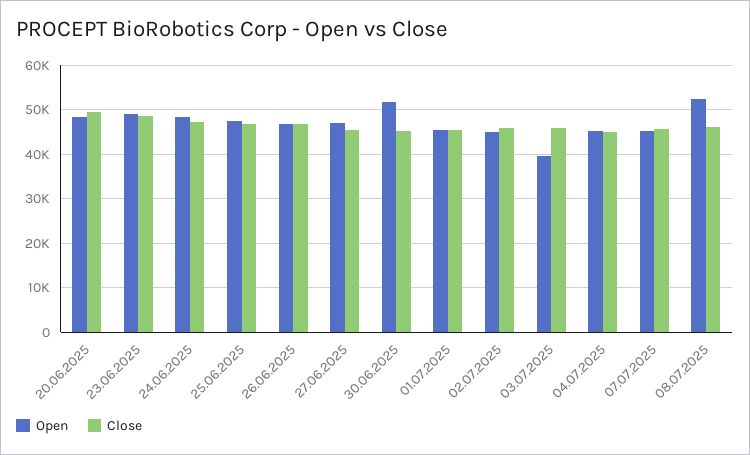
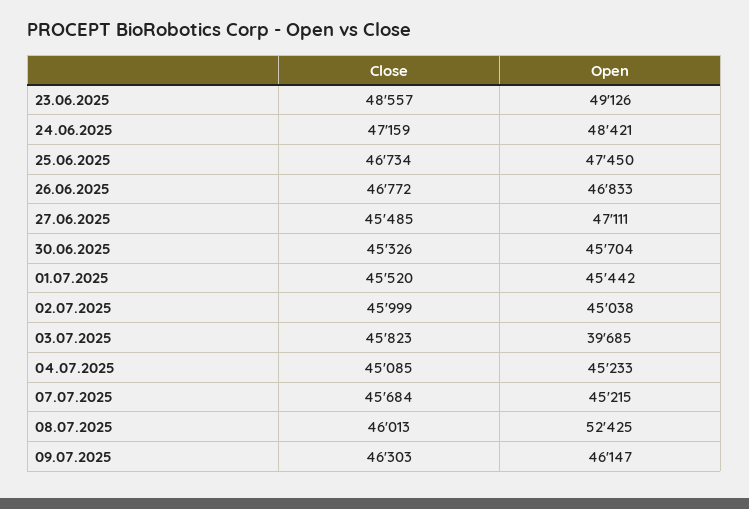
Open, 20.06.2025: 48000 -> none
Close, 20.06.2025: 50000 -> none
Open, 30.06.2025: 52000 -> 45704
Close, 09.07.2025: none -> 46303
Open, 09.07.2025: none -> 46147

